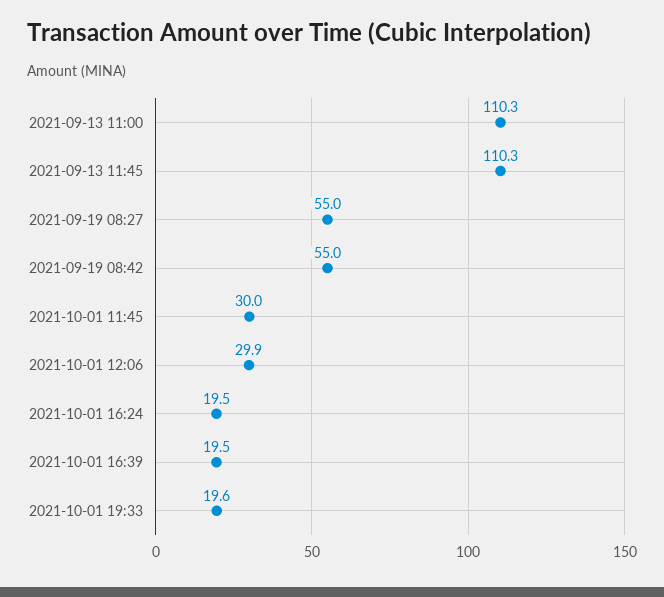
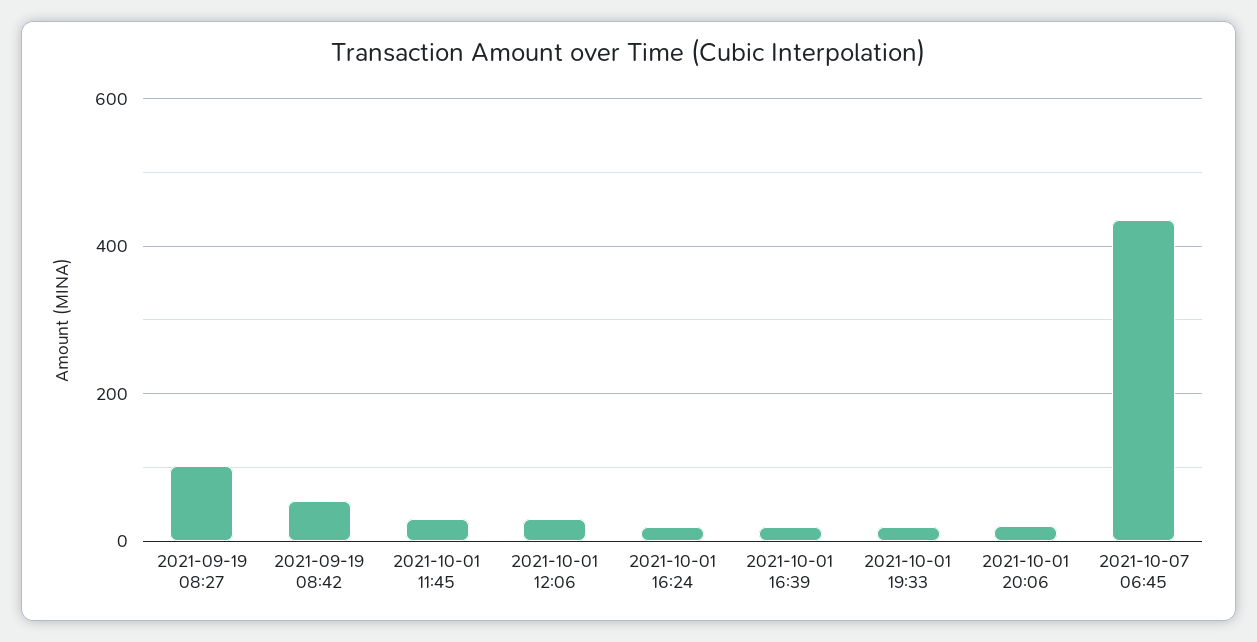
2021-09-13 11:00: 110.3 -> none
2021-09-13 11:45: 110.3 -> none
2021-09-19 08:27: 55 -> 100
2021-10-01 20:06: none -> 20
2021-10-07 06:45: none -> 440

